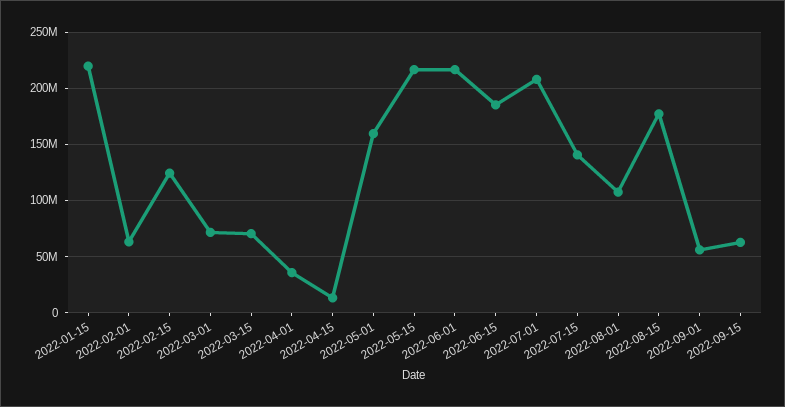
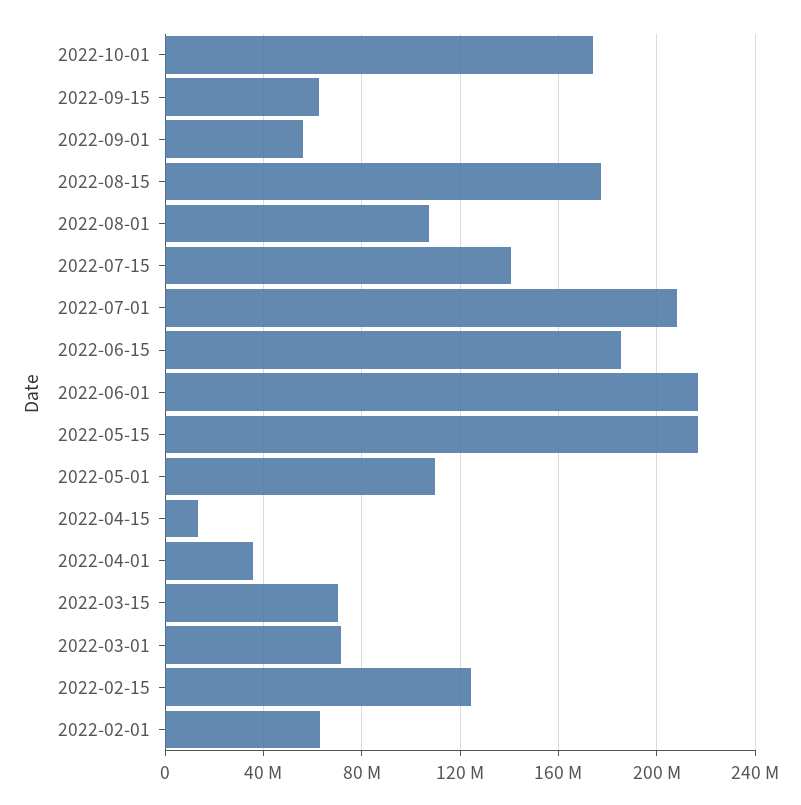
2022-01-15: 220000000 -> none
2022-05-01: 160000000 -> 110000000
2022-10-01: none -> 175000000

